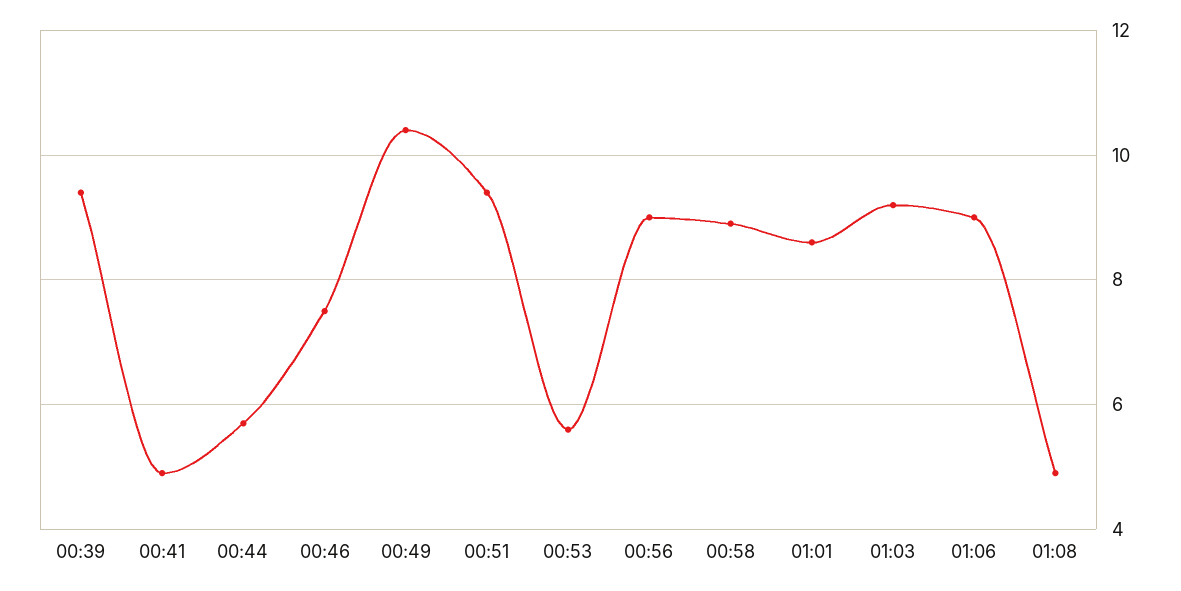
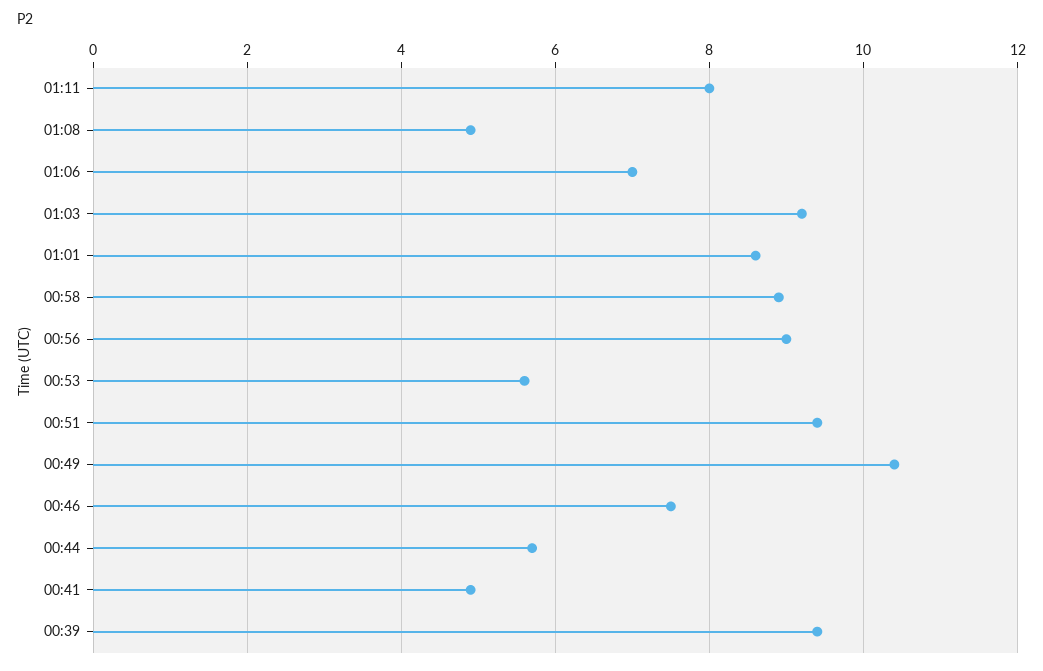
01:06: 9 -> 7
01:11: none -> 8

